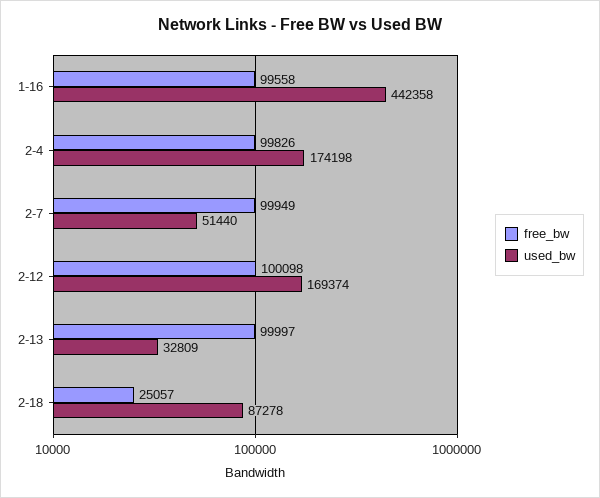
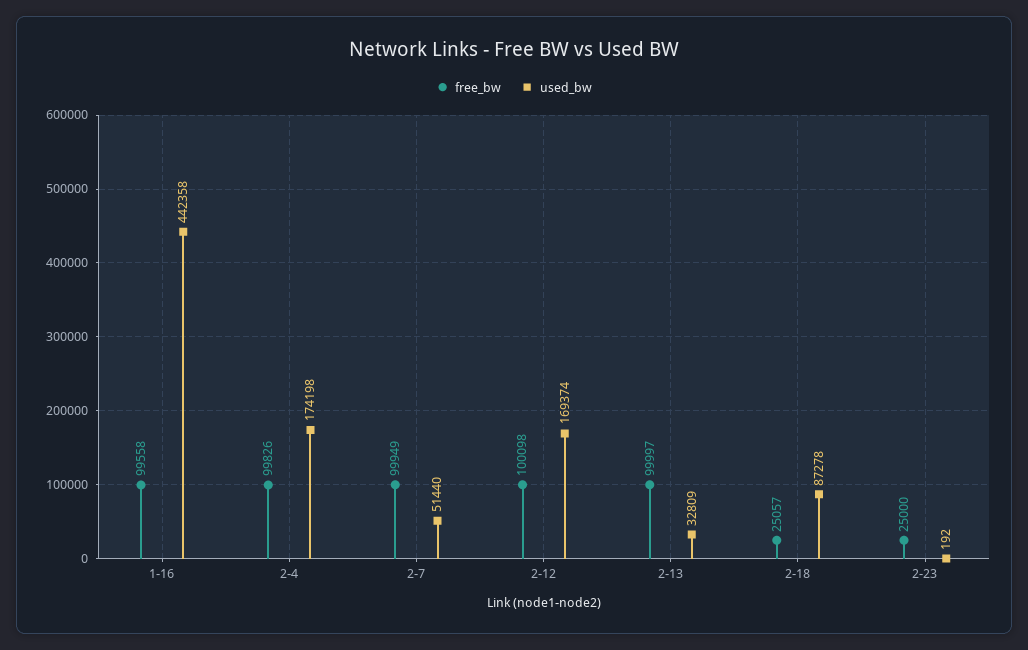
free_bw, 2-23: none -> 25000
used_bw, 2-23: none -> 192

